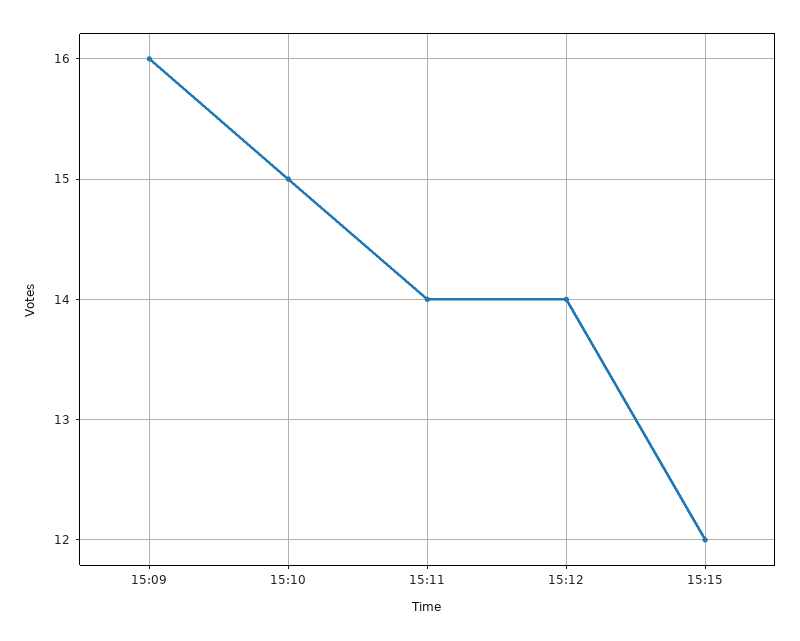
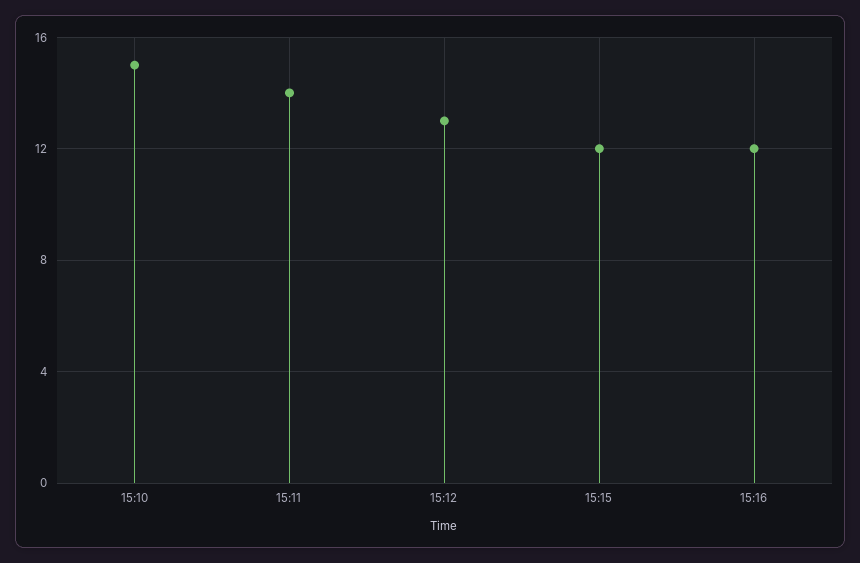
15:09: 16 -> none
15:12: 14 -> 13
15:16: none -> 12

